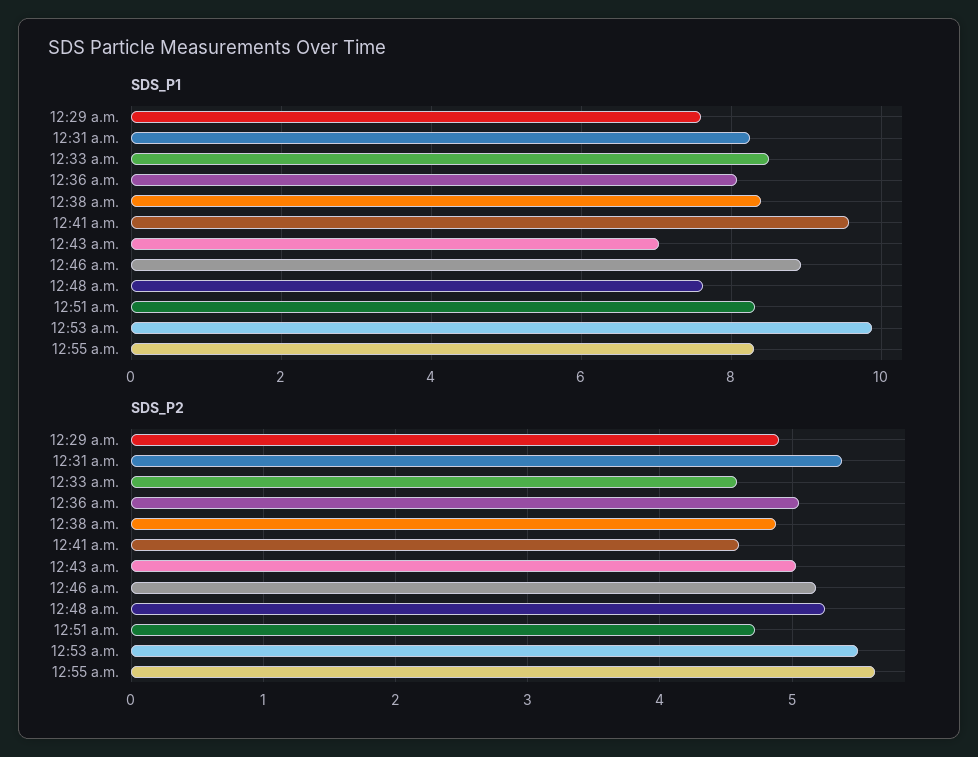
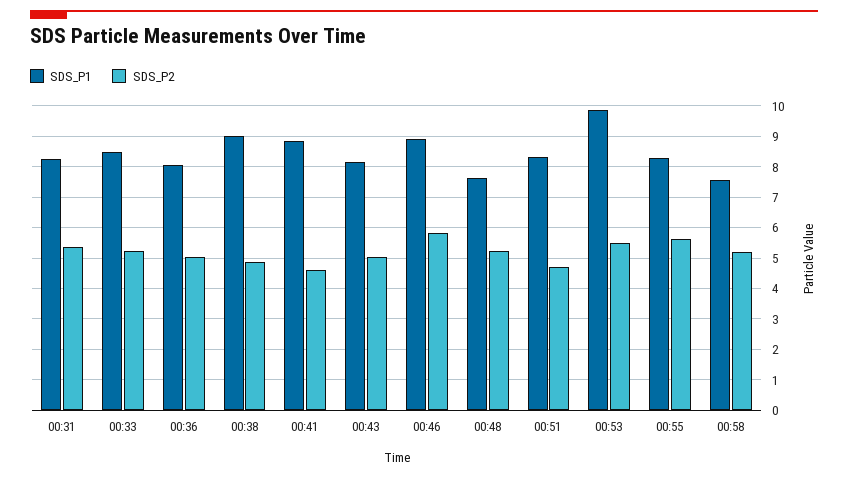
SDS_P1, 12:29 a.m.: 7.6 -> none
SDS_P1, 12:38 a.m.: 8.4 -> 9
SDS_P1, 12:41 a.m.: 9.6 -> 8.8
SDS_P1, 12:43 a.m.: 7 -> 8.2
SDS_P2, 12:29 a.m.: 4.9 -> none
SDS_P2, 12:33 a.m.: 4.6 -> 5.2
SDS_P2, 12:46 a.m.: 5.2 -> 5.8
SDS_P1, 00:58: none -> 7.6
SDS_P2, 00:58: none -> 5.2

